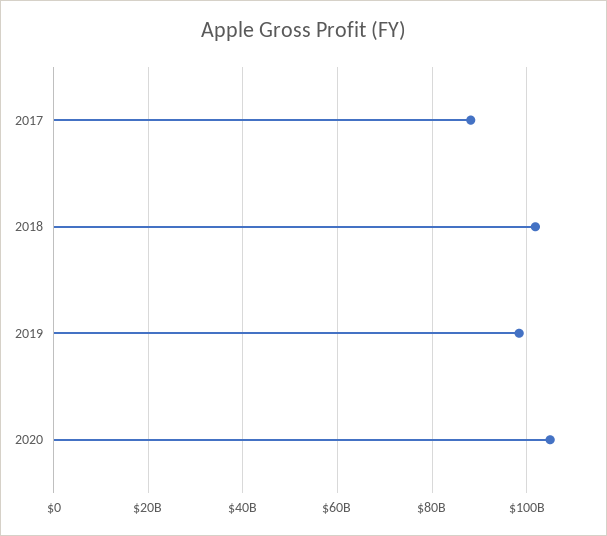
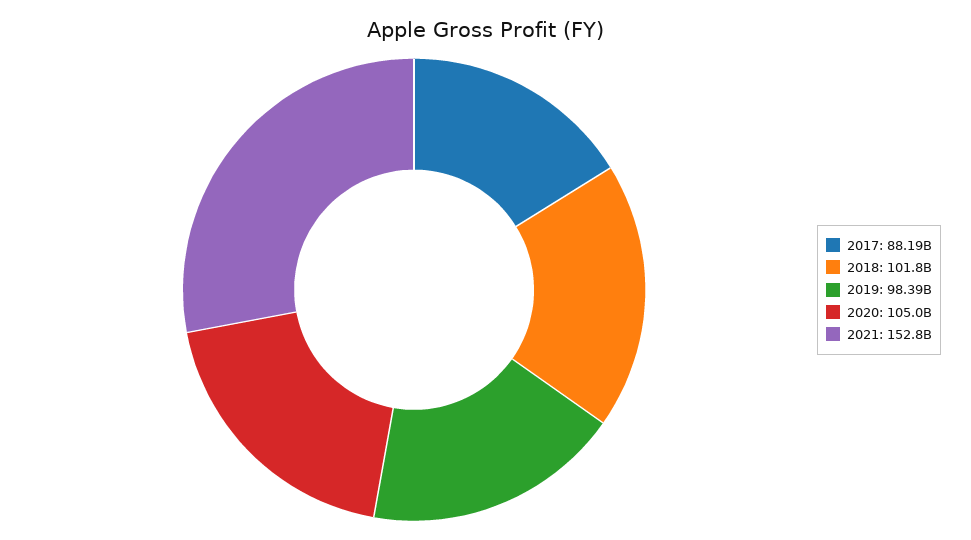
2021: none -> 152800000000

